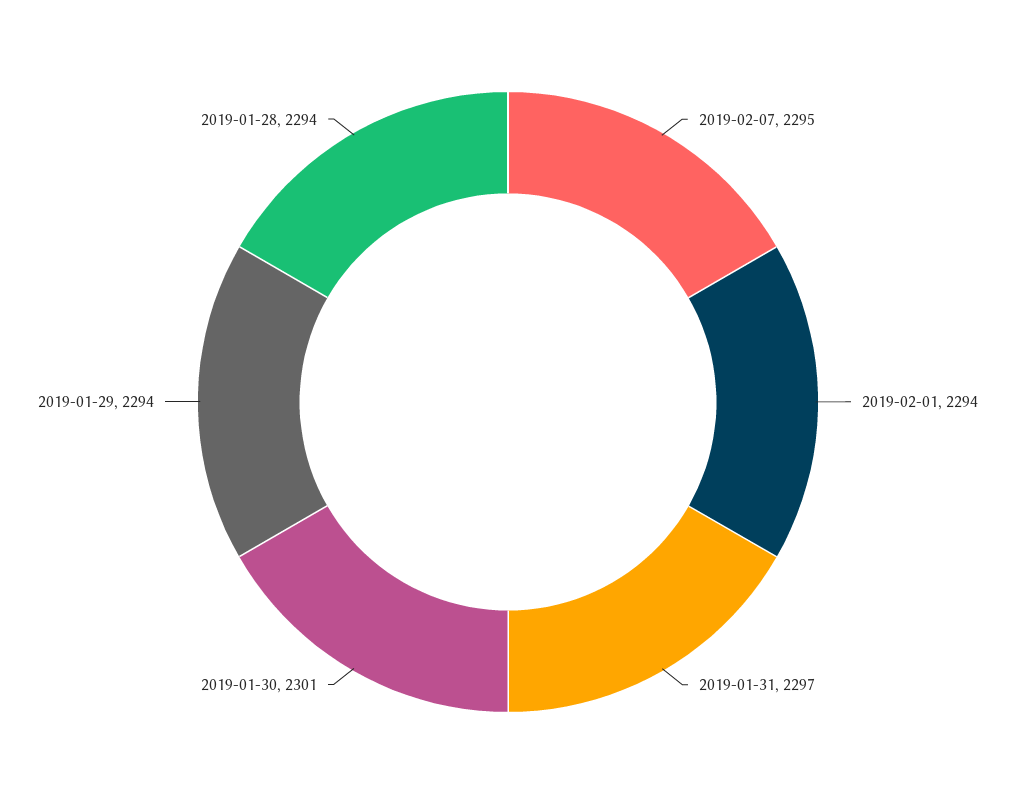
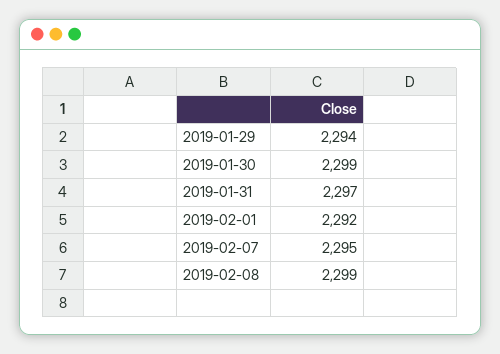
2019-02-01: 2294 -> 2292
2019-01-30: 2301 -> 2299
2019-01-28: 2294 -> none
2019-02-08: none -> 2299

